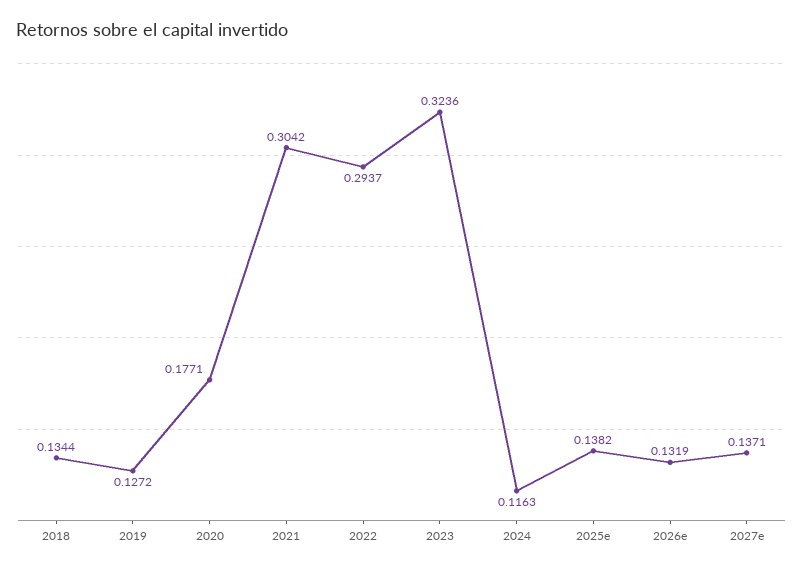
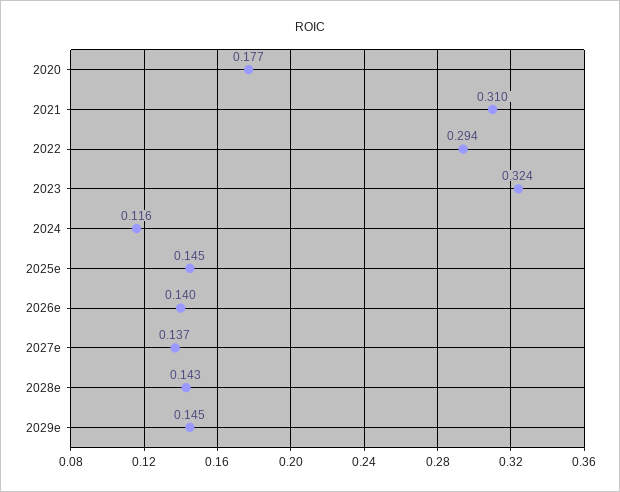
2018: 0.1344 -> none
2019: 0.1272 -> none
2021: 0.3042 -> 0.31
2025e: 0.1382 -> 0.145
2026e: 0.1319 -> 0.14
2028e: none -> 0.143
2029e: none -> 0.145

